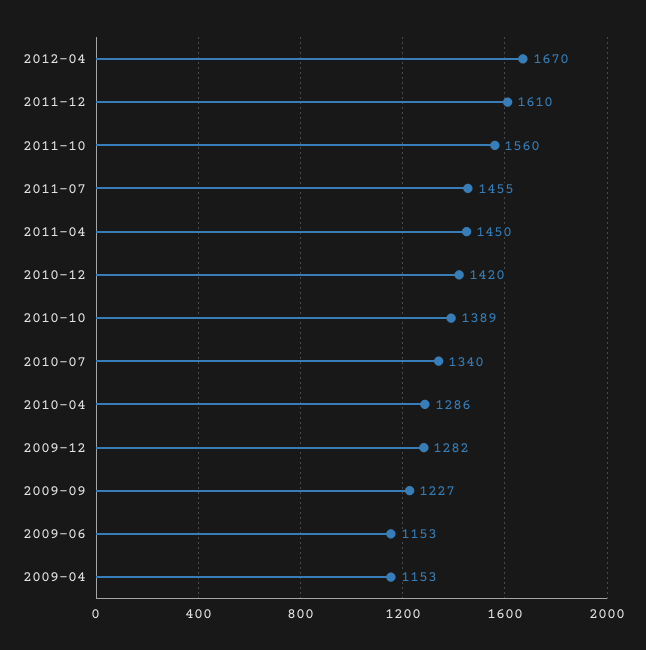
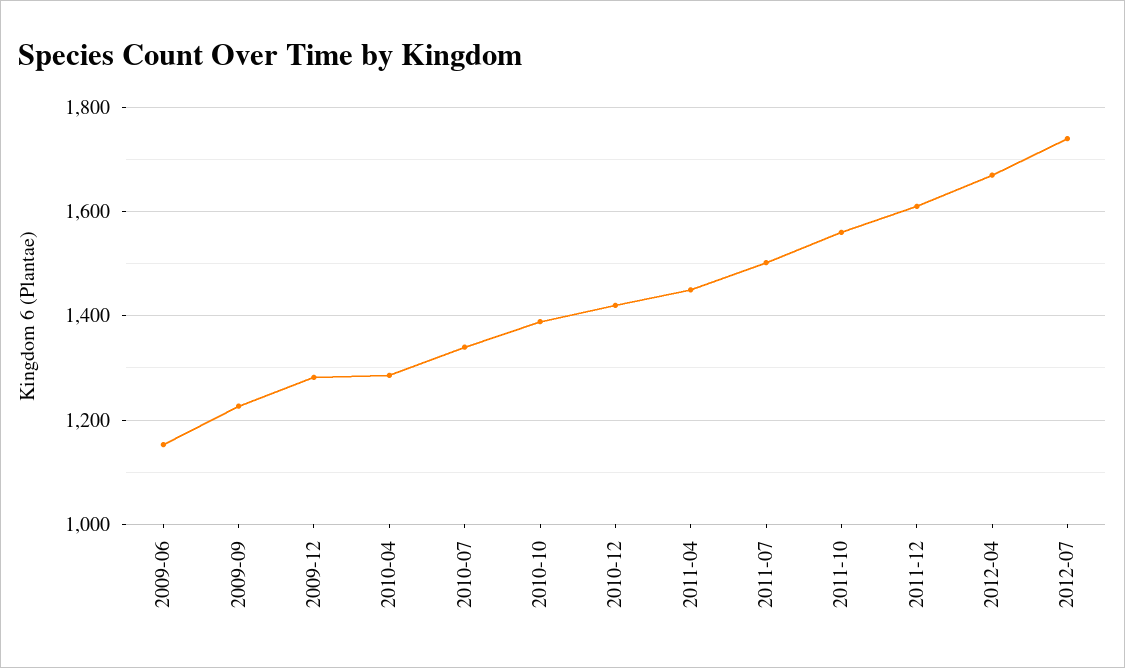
2011-07: 1455 -> 1500
2009-04: 1153 -> none
2012-07: none -> 1740

